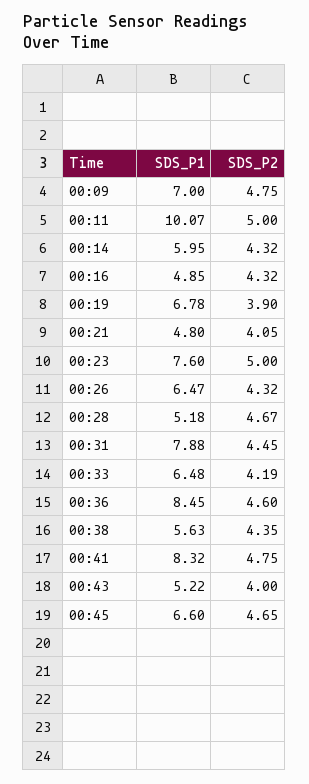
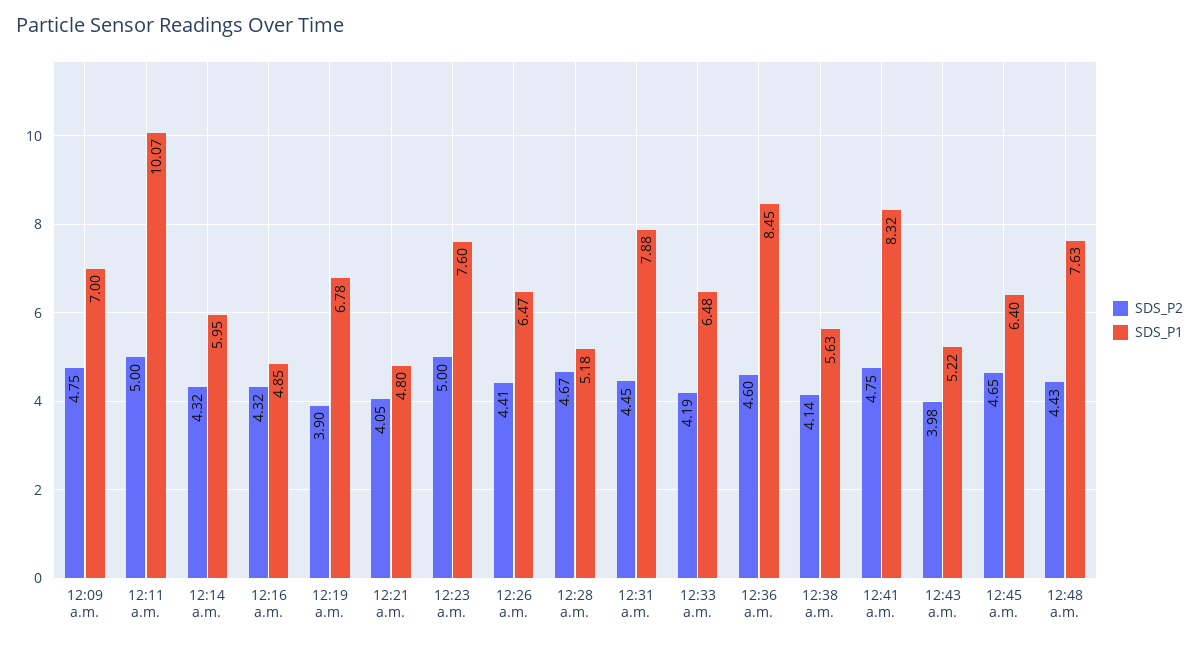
SDS_P2, 00:26: 4.32 -> 4.41
SDS_P2, 00:38: 4.35 -> 4.14
SDS_P2, 00:43: 4 -> 3.98
SDS_P1, 00:45: 6.6 -> 6.4
SDS_P2, 12:48 a.m.: none -> 4.43
SDS_P1, 12:48 a.m.: none -> 7.63

